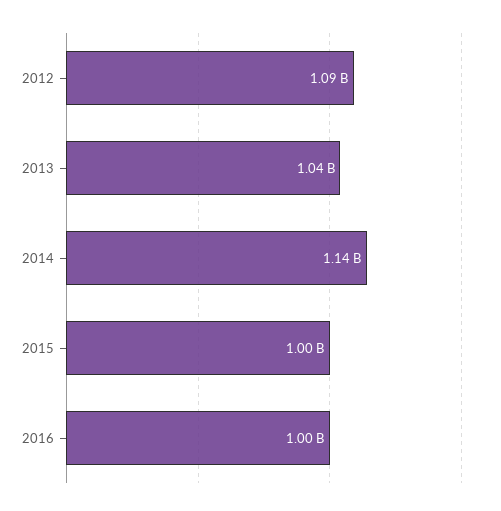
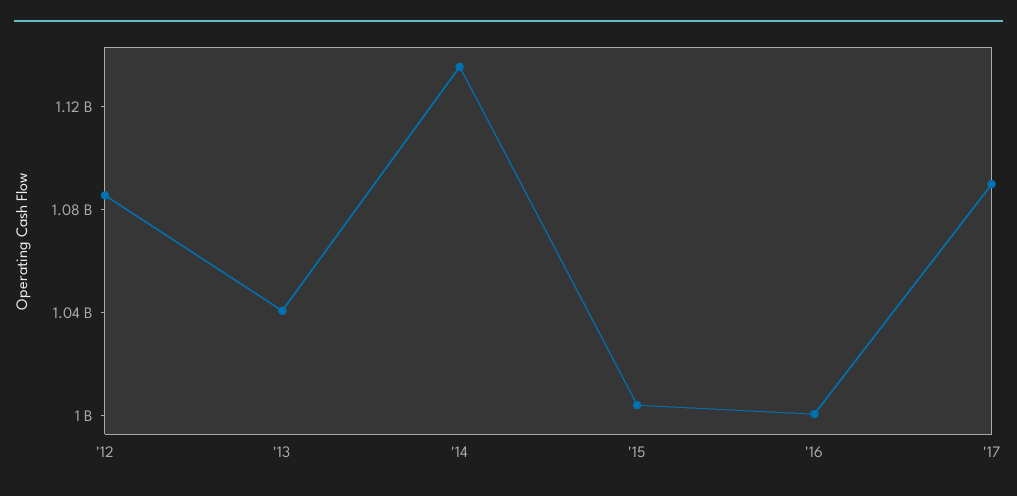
'17: none -> 1090000000

